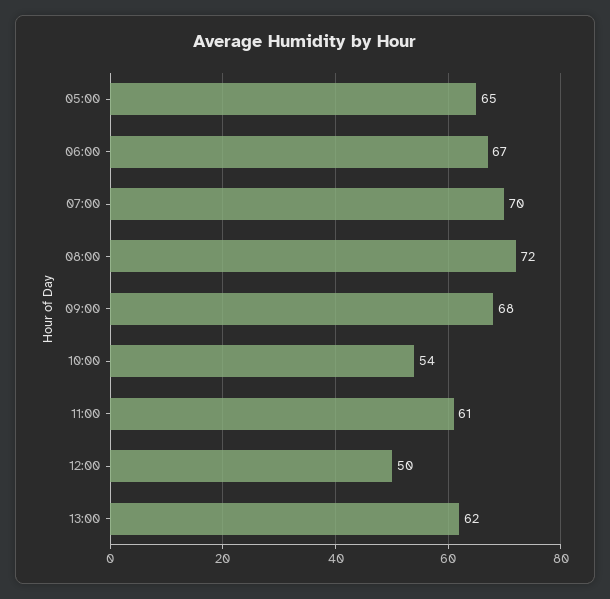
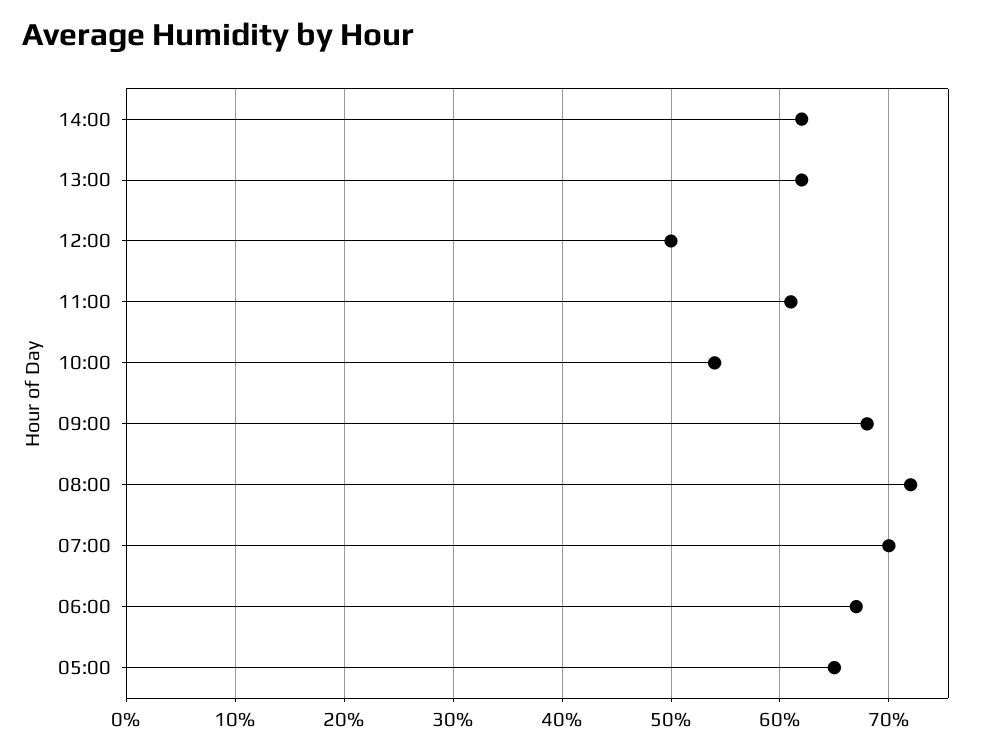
14:00: none -> 62

